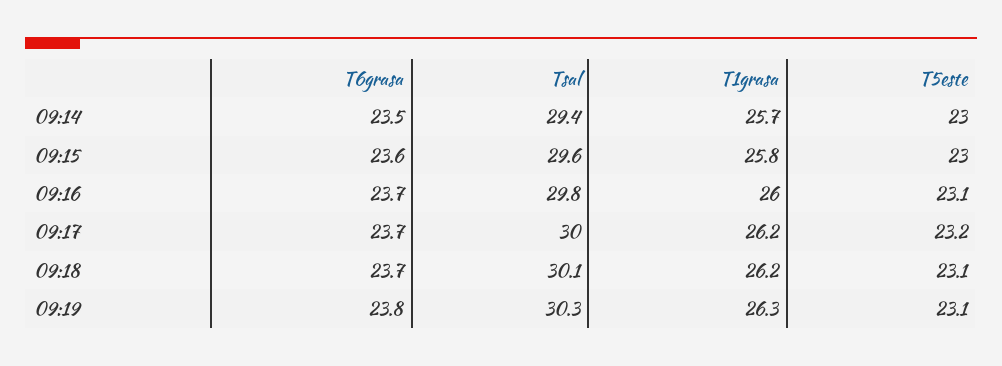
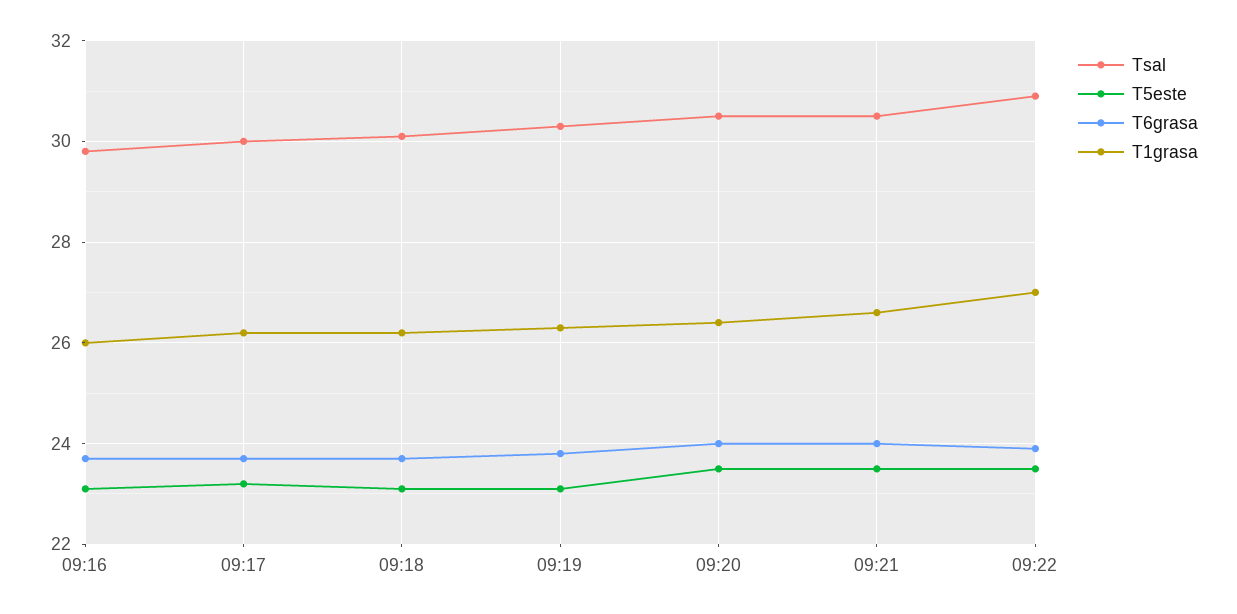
T6grasa, 09:14: 23.5 -> none
Tsal, 09:14: 29.4 -> none
T1grasa, 09:14: 25.7 -> none
T5este, 09:14: 23 -> none
T6grasa, 09:15: 23.6 -> none
Tsal, 09:15: 29.6 -> none
T1grasa, 09:15: 25.8 -> none
T5este, 09:15: 23 -> none
Tsal, 09:20: none -> 30.5
T5este, 09:20: none -> 23.5
T6grasa, 09:20: none -> 24
T1grasa, 09:20: none -> 26.5
Tsal, 09:21: none -> 30.5
T5este, 09:21: none -> 23.5
T6grasa, 09:21: none -> 24
T1grasa, 09:21: none -> 26.5
Tsal, 09:22: none -> 31
T5este, 09:22: none -> 23.5
T6grasa, 09:22: none -> 24
T1grasa, 09:22: none -> 27

